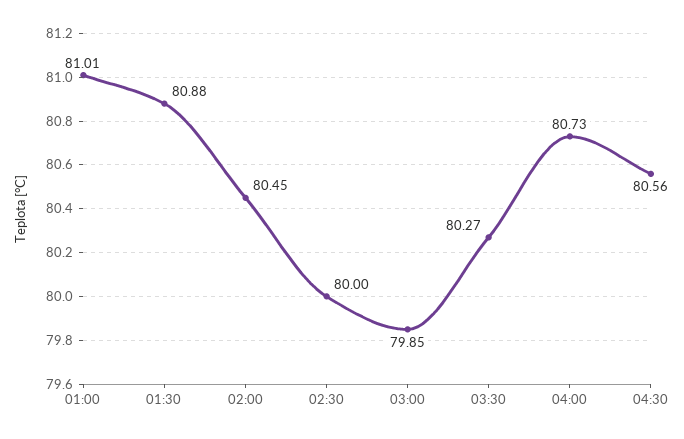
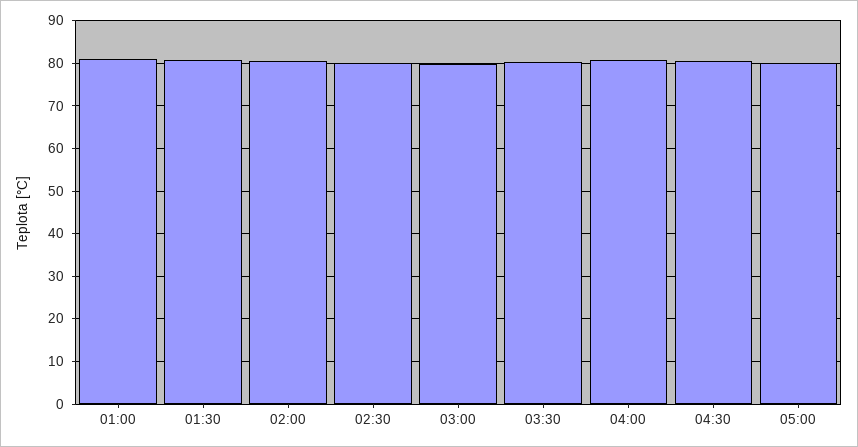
05:00: none -> 80

